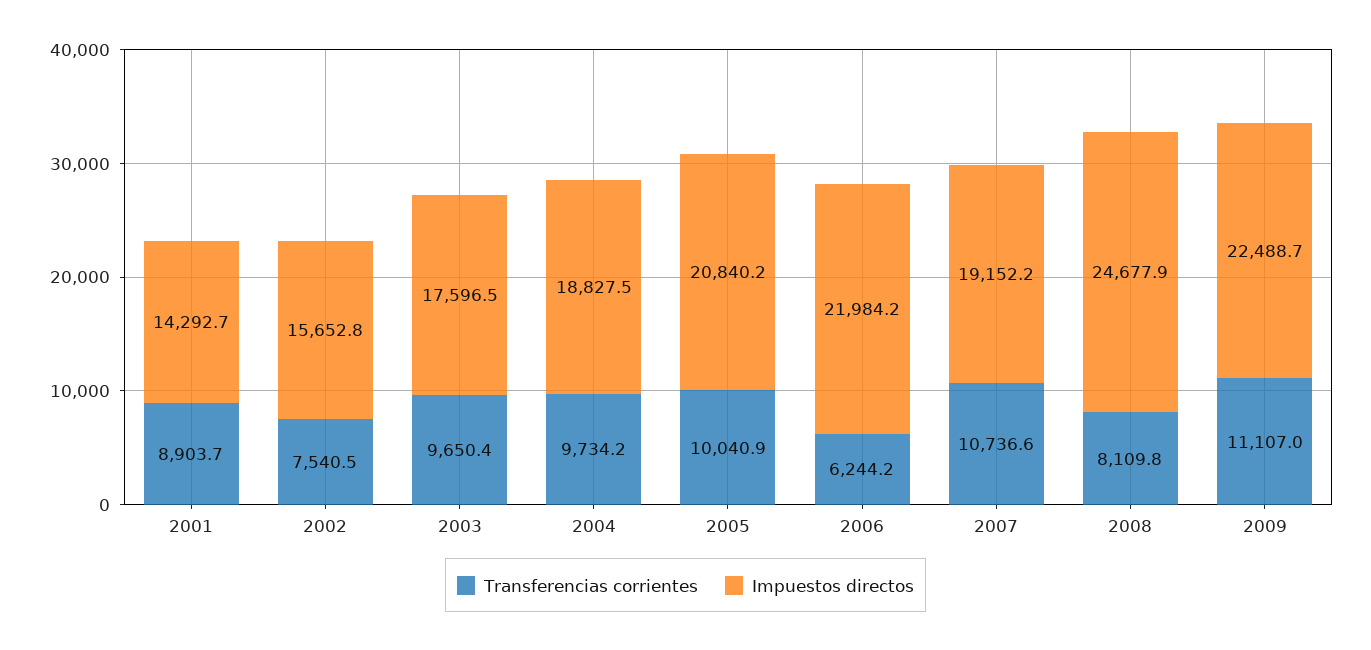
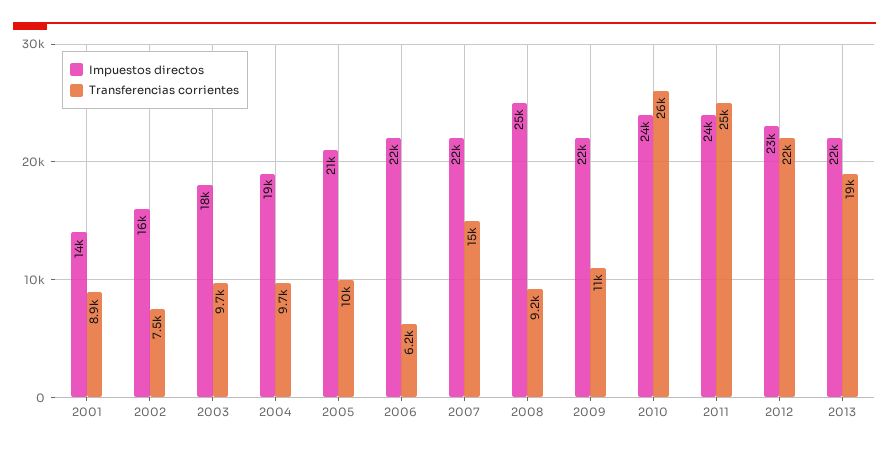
Transferencias corrientes, 2007: 10736.6 -> 15000
Impuestos directos, 2007: 19152.2 -> 22000
Transferencias corrientes, 2008: 8109.8 -> 9200
Impuestos directos, 2010: none -> 24000
Transferencias corrientes, 2010: none -> 26000
Impuestos directos, 2011: none -> 24000
Transferencias corrientes, 2011: none -> 25000
Impuestos directos, 2012: none -> 23000
Transferencias corrientes, 2012: none -> 22000
Impuestos directos, 2013: none -> 22000
Transferencias corrientes, 2013: none -> 19000

